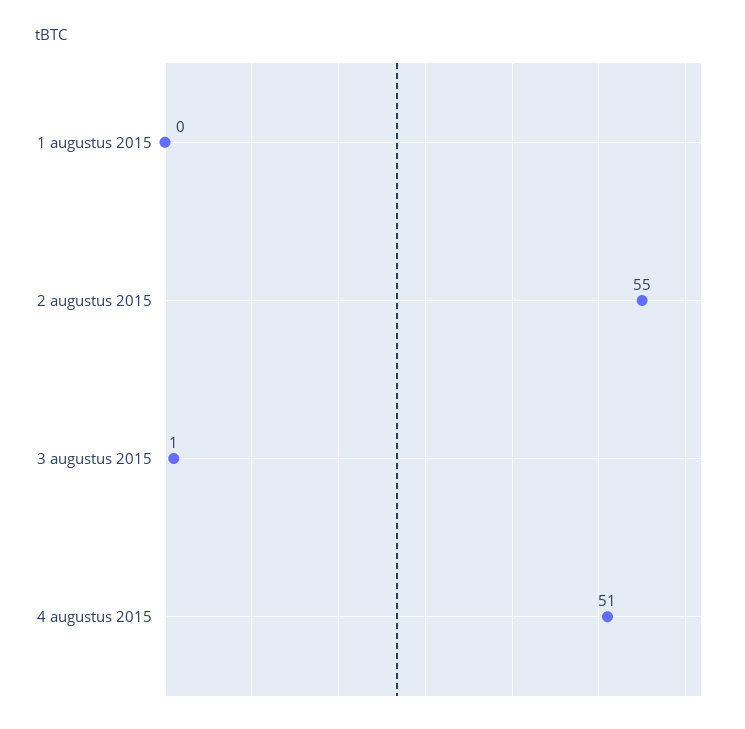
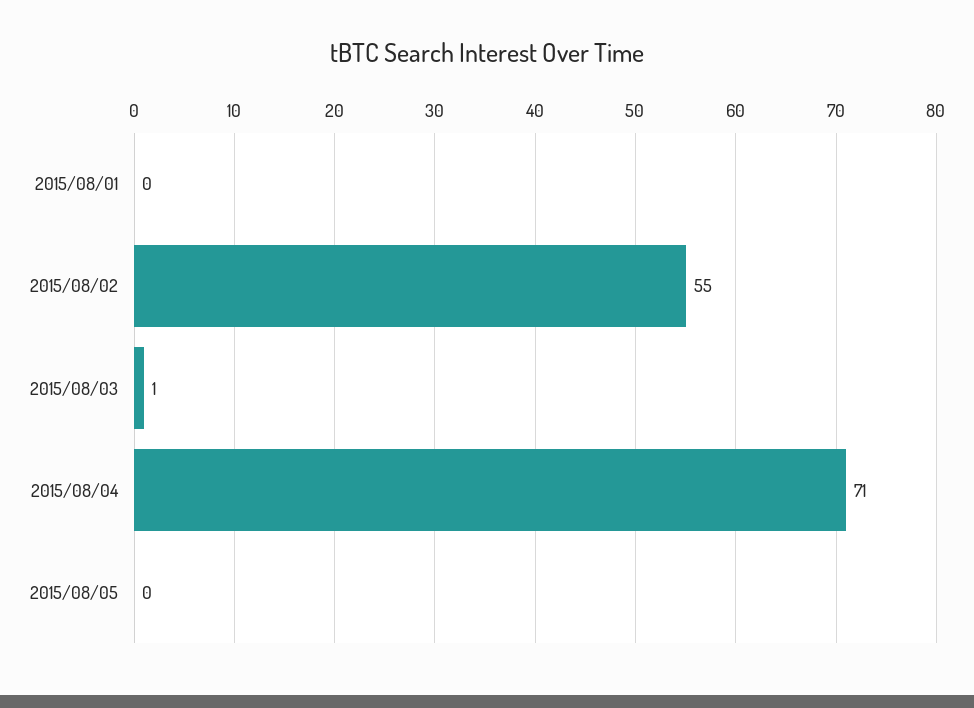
4 augustus 2015: 51 -> 71
2015/08/05: none -> 0

